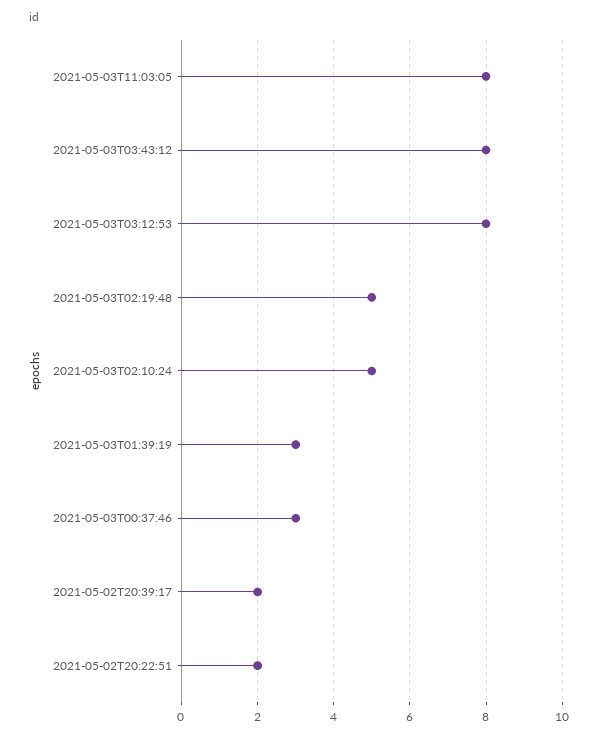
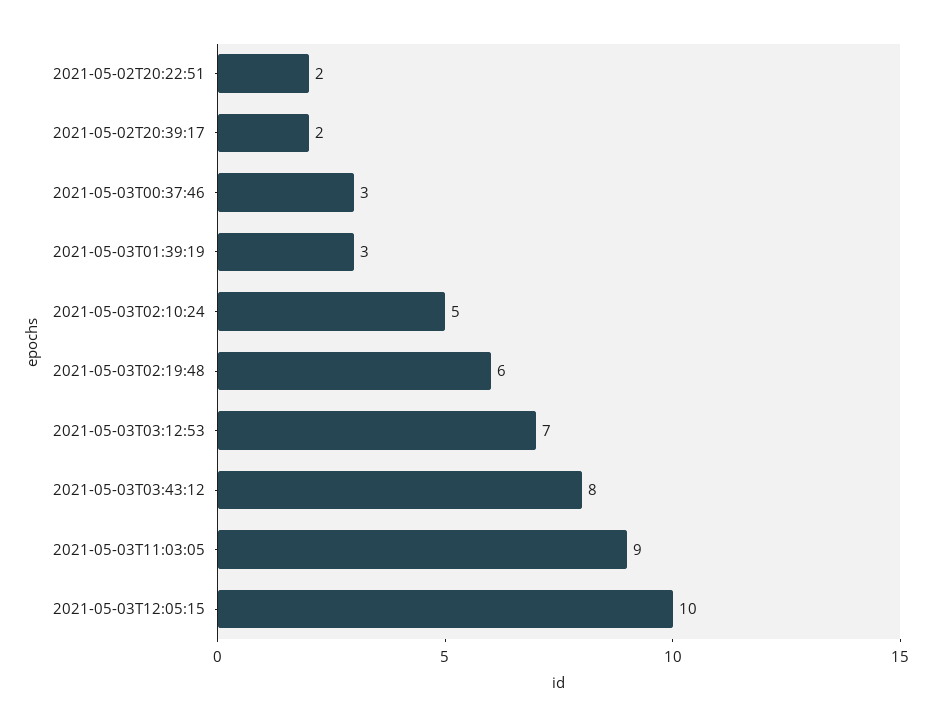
2021-05-03T11:03:05: 8 -> 9
2021-05-03T03:12:53: 8 -> 7
2021-05-03T02:19:48: 5 -> 6
2021-05-03T12:05:15: none -> 10

